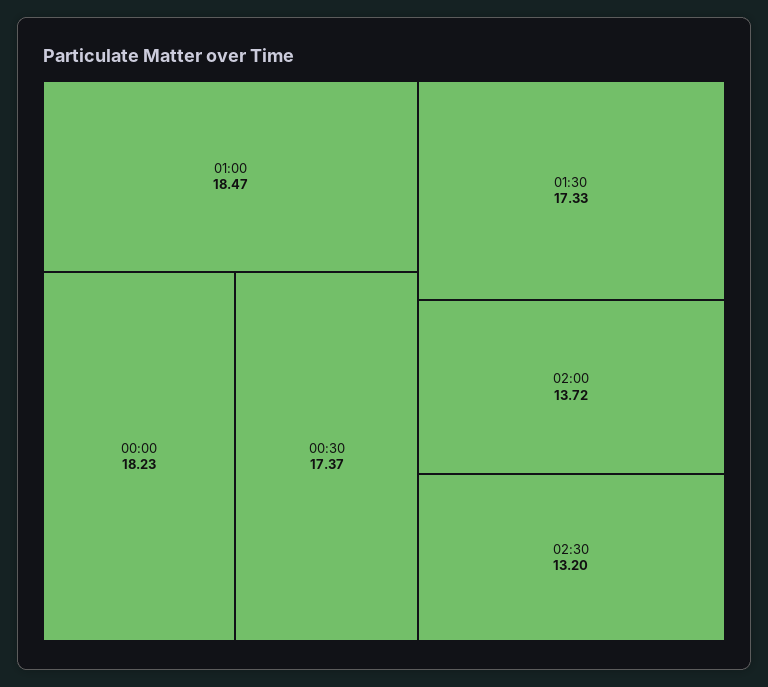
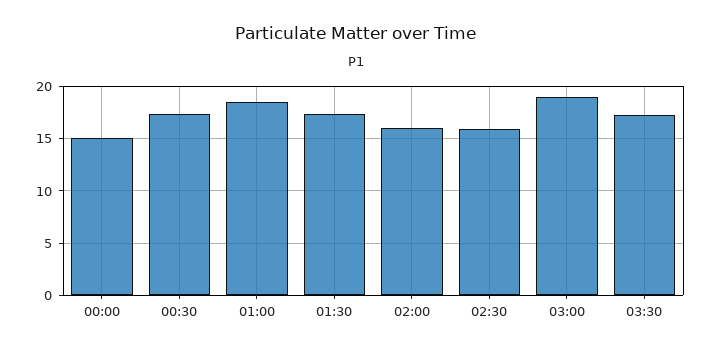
00:00: 18.23 -> 15
02:00: 13.72 -> 16
02:30: 13.2 -> 16
03:00: none -> 19
03:30: none -> 17

